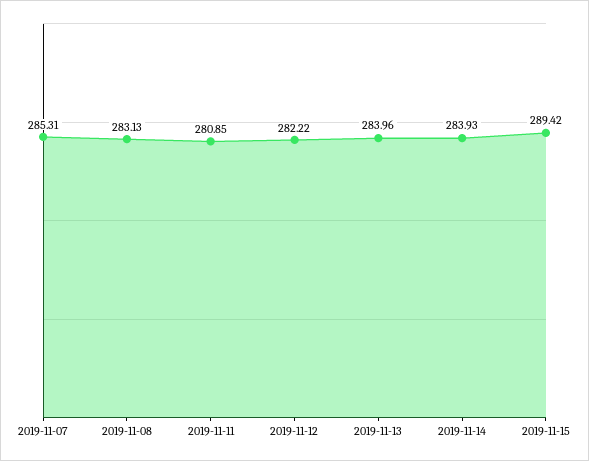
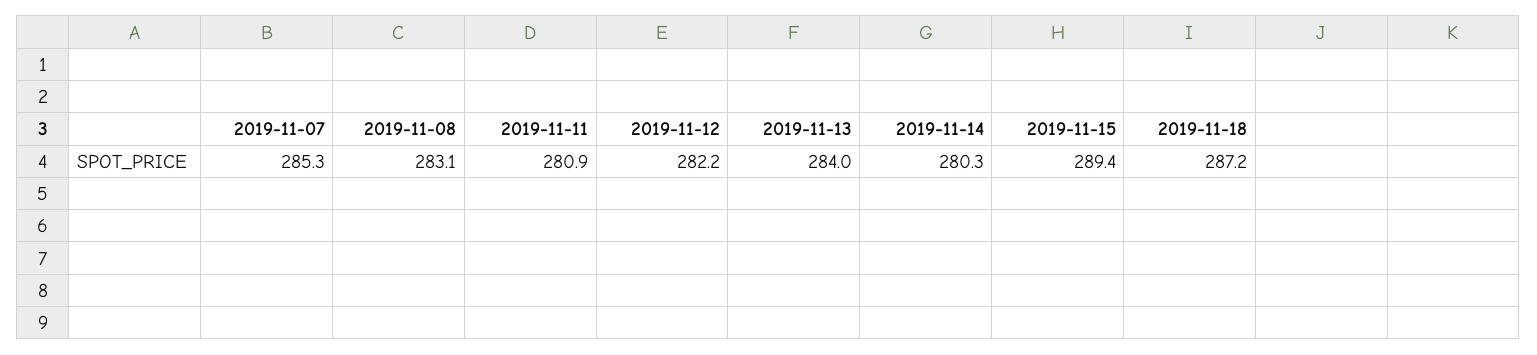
2019-11-14: 283.93 -> 280.3
2019-11-18: none -> 287.2

